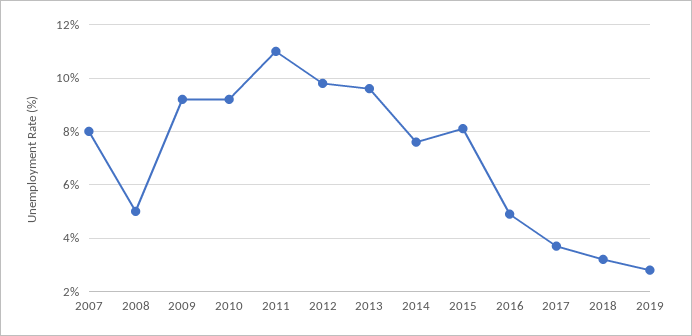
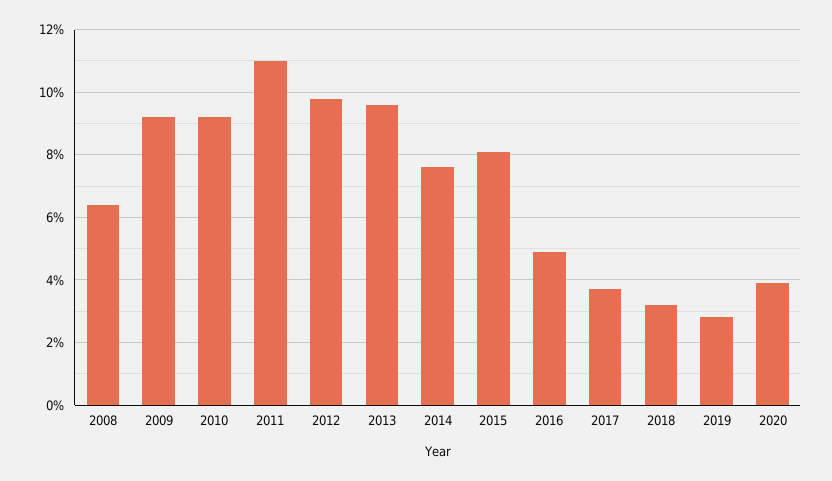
2007: 8 -> none
2008: 5 -> 6.5
2020: none -> 4

